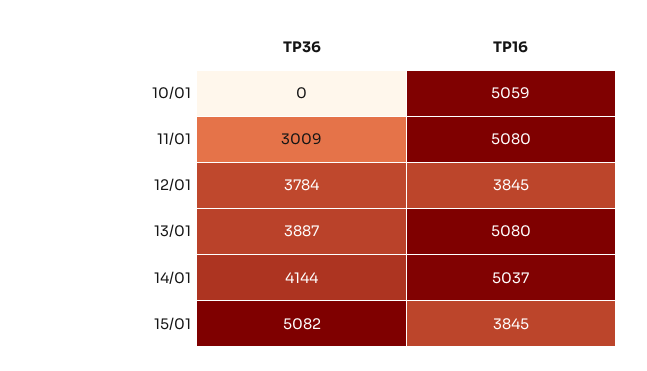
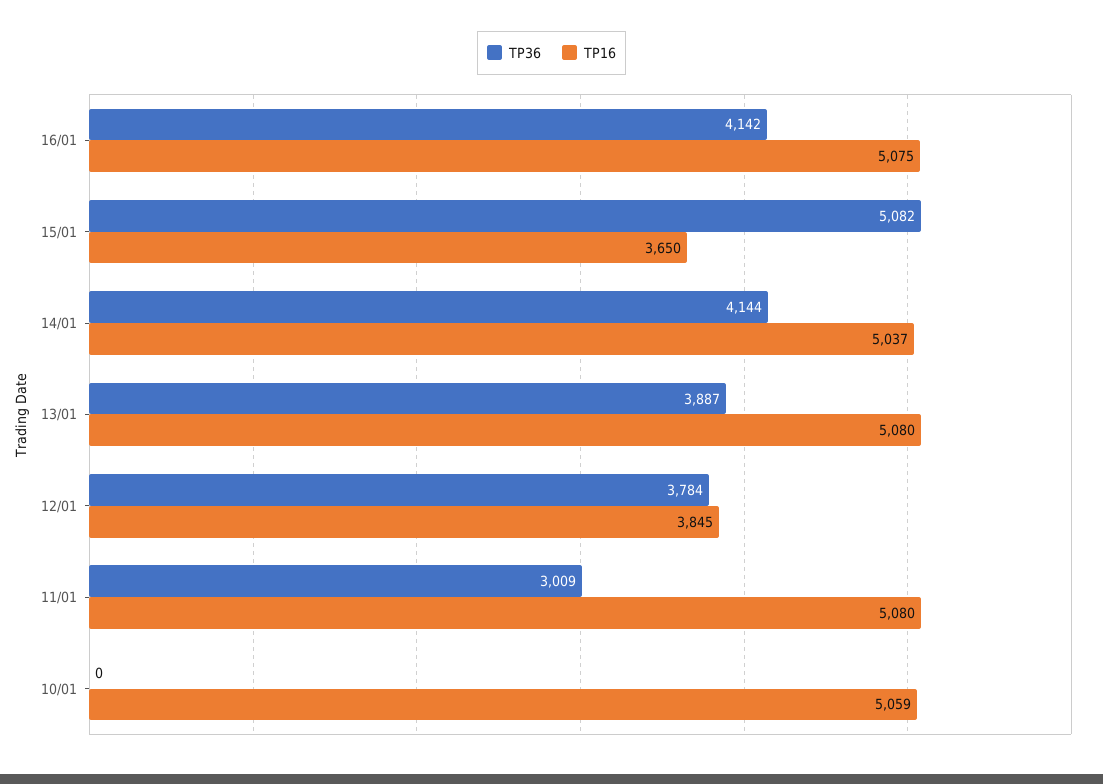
TP16, 15/01: 3845 -> 3650
TP36, 16/01: none -> 4142
TP16, 16/01: none -> 5075

